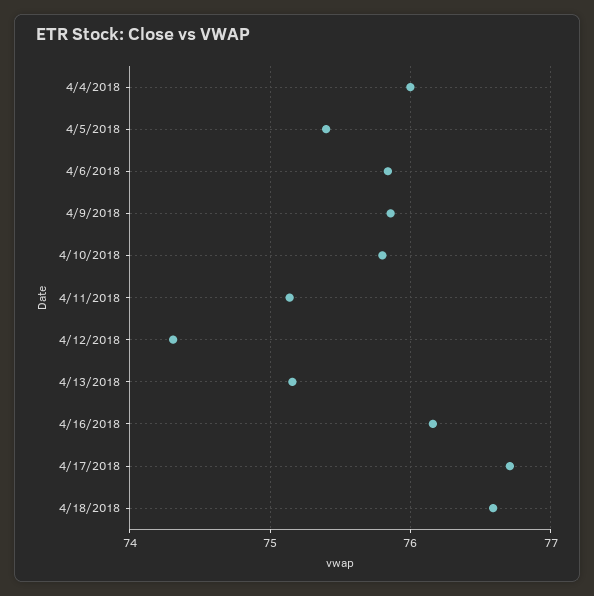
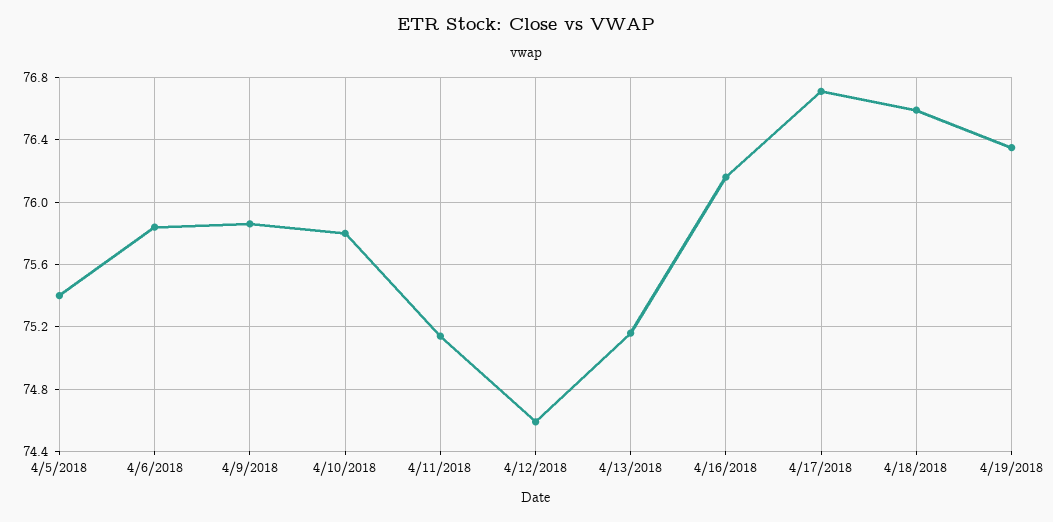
4/4/2018: 76 -> none
4/12/2018: 74.3 -> 74.6
4/19/2018: none -> 76.35

